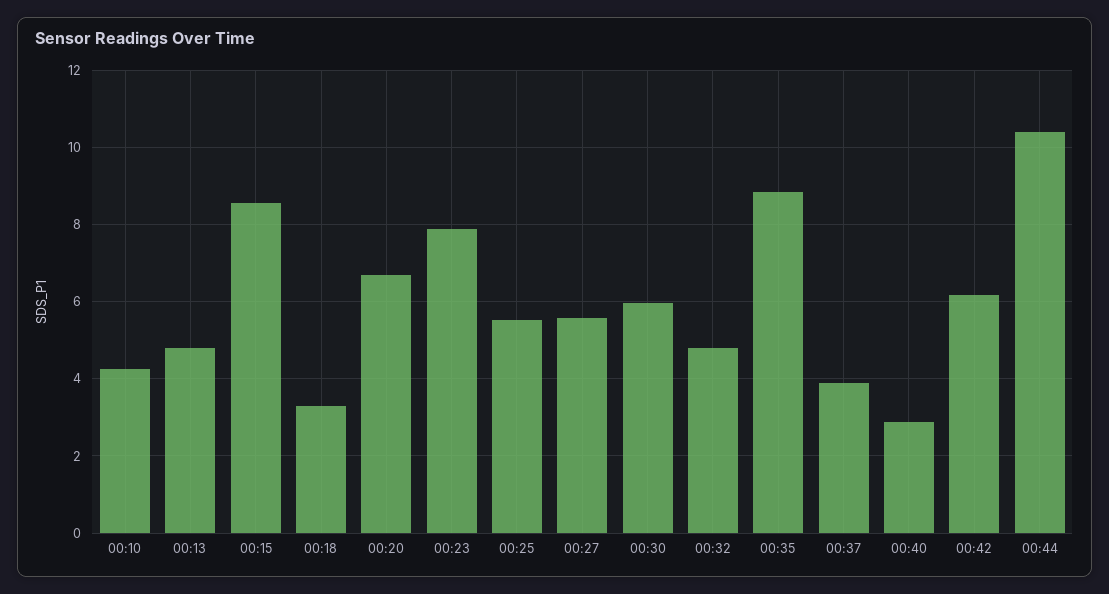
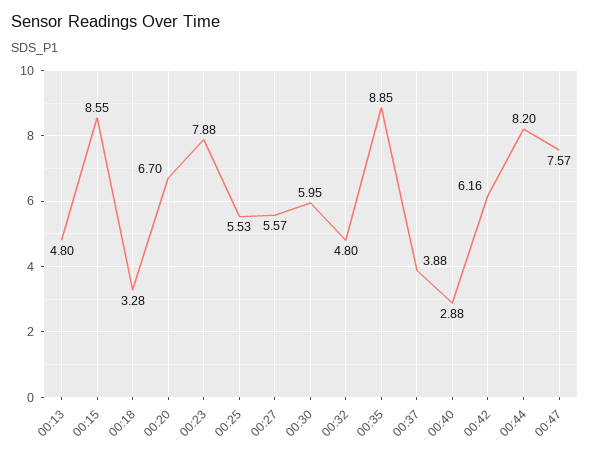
00:10: 4.2 -> none
00:44: 10.4 -> 8.2
00:47: none -> 7.57

